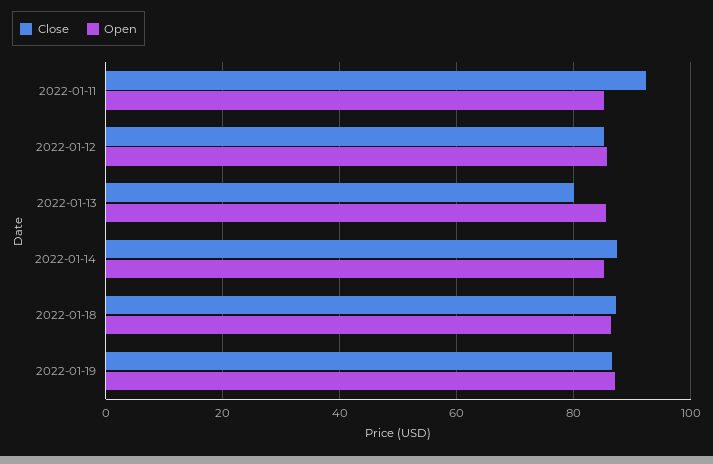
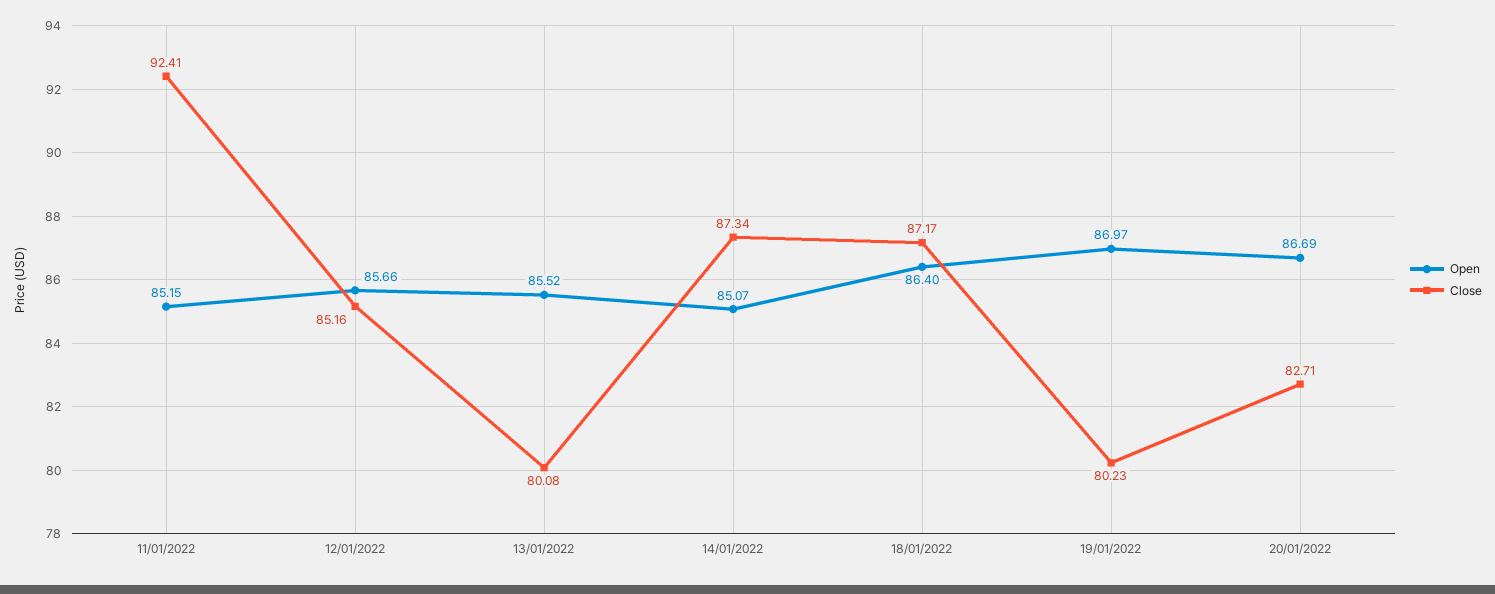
Close, 2022-01-19: 86 -> 80.23
Open, 20/01/2022: none -> 86.69
Close, 20/01/2022: none -> 82.71

